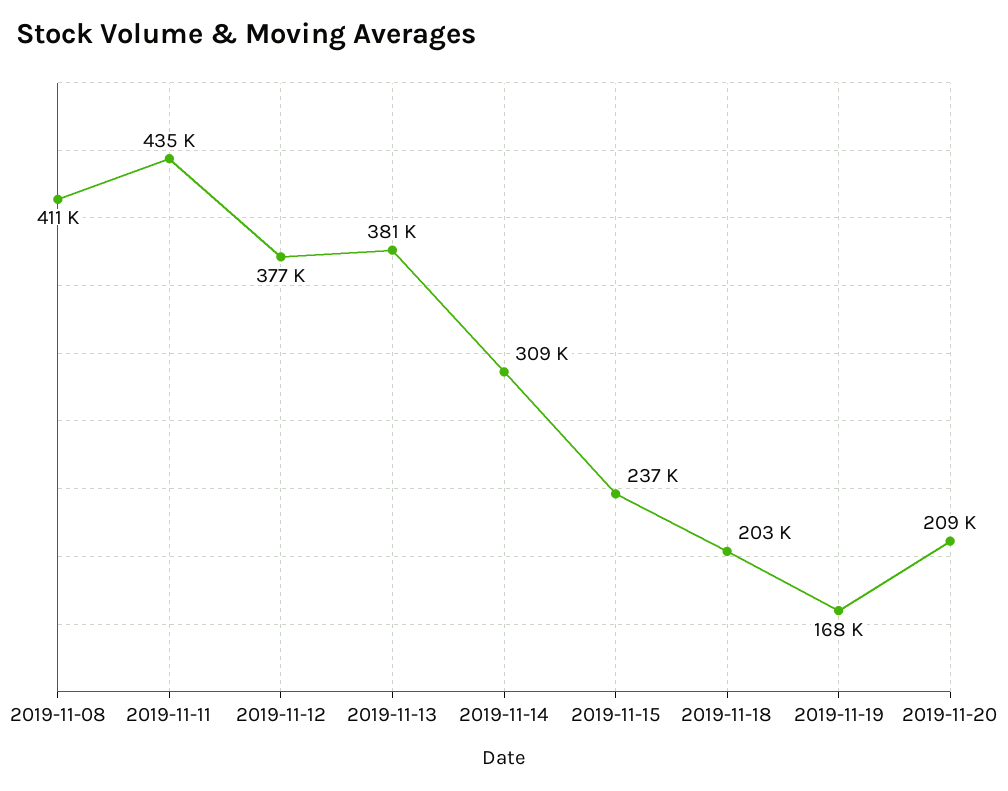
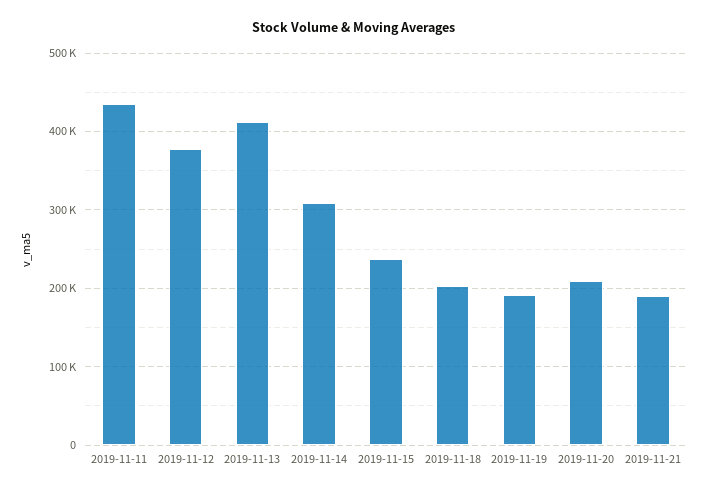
2019-11-08: 411000 -> none
2019-11-13: 381000 -> 410000
2019-11-19: 168000 -> 190000
2019-11-21: none -> 190000

